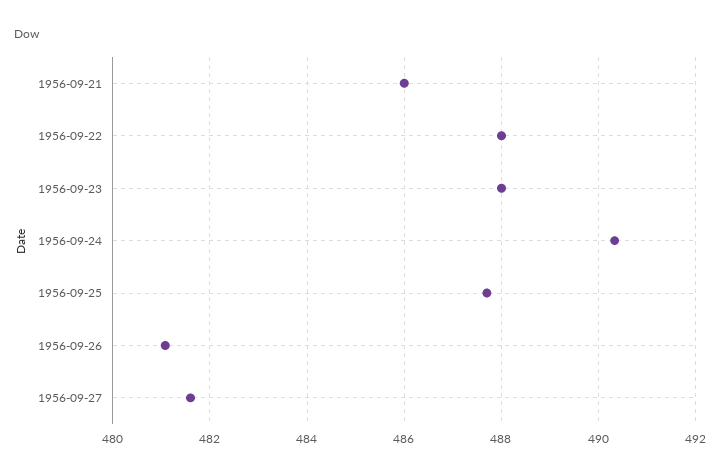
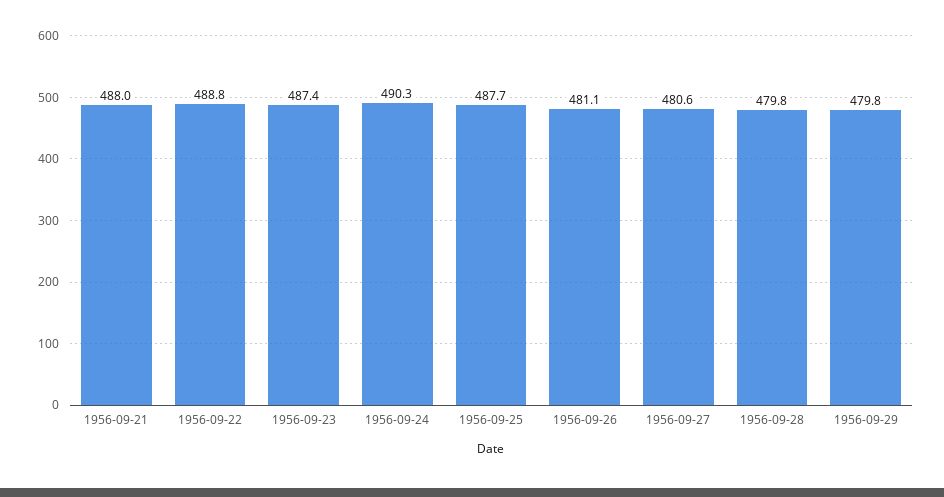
1956-09-21: 486 -> 488
1956-09-22: 488 -> 488.8
1956-09-23: 488 -> 487.4
1956-09-27: 481.6 -> 480.6
1956-09-28: none -> 479.8
1956-09-29: none -> 479.8

